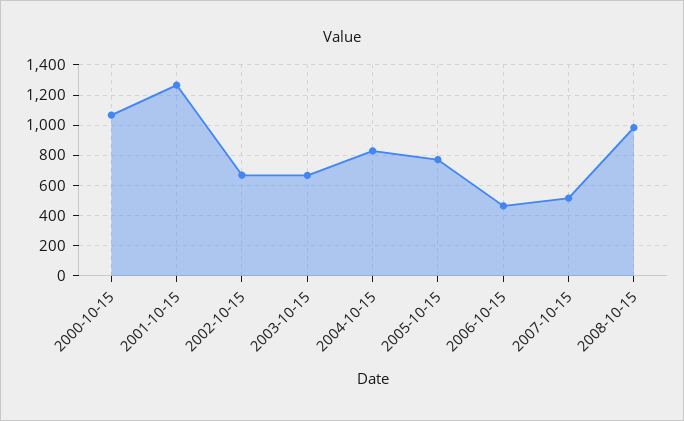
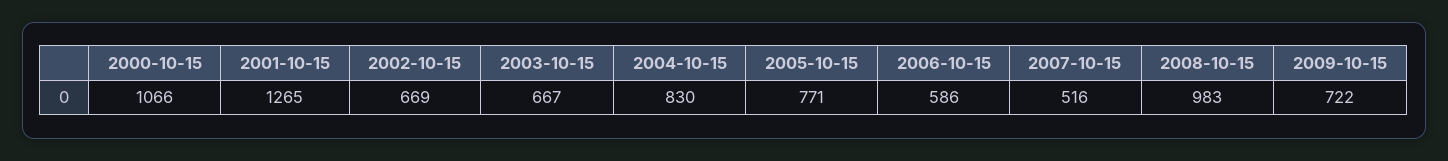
2006-10-15: 450 -> 586
2009-10-15: none -> 722

